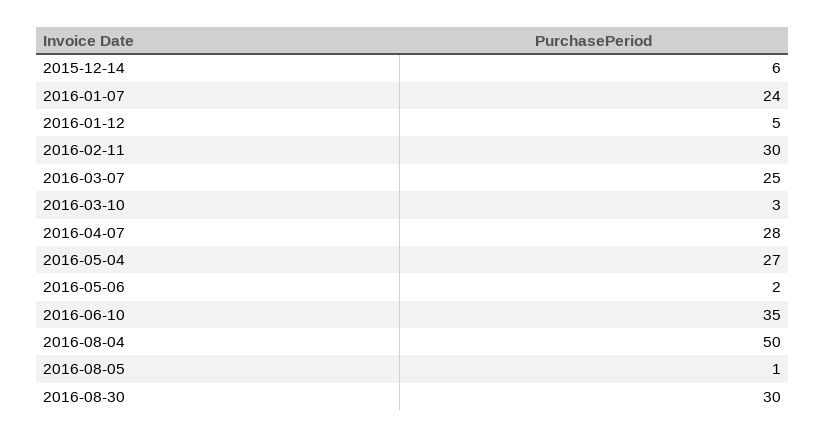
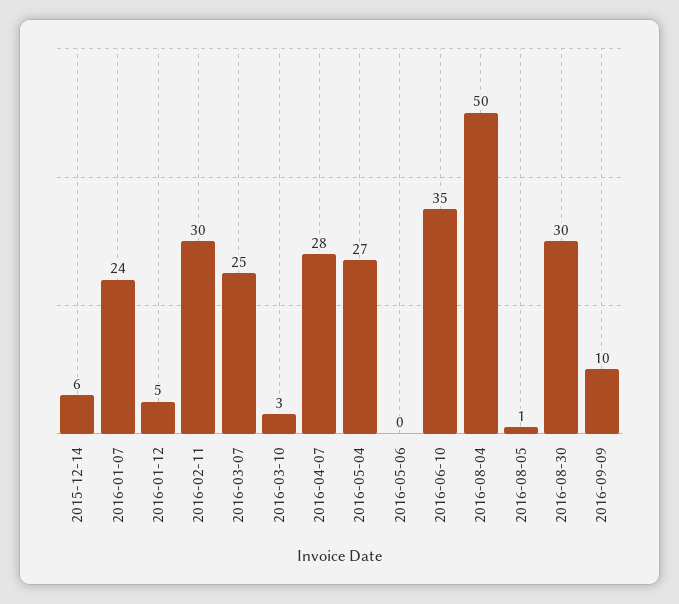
2016-05-06: 2 -> 0
2016-09-09: none -> 10

